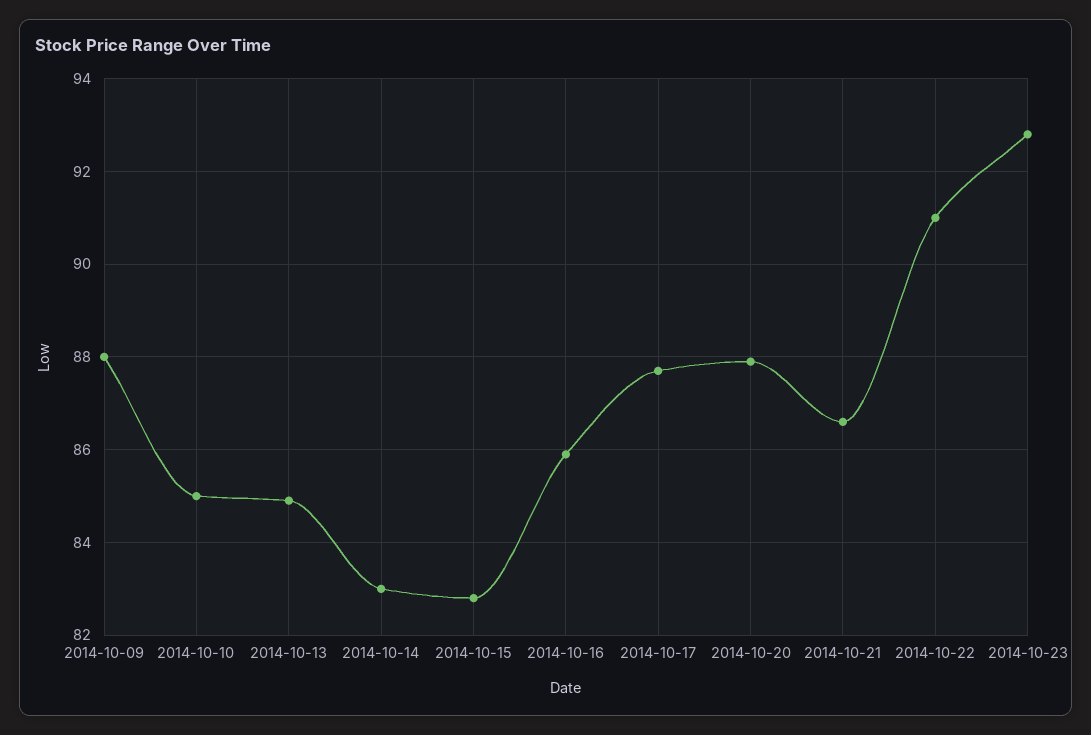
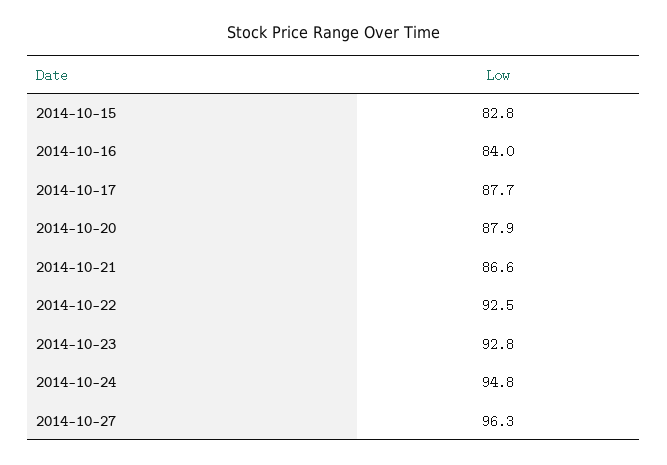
2014-10-09: 88 -> none
2014-10-10: 85 -> none
2014-10-13: 85 -> none
2014-10-14: 83 -> none
2014-10-16: 86 -> 84
2014-10-22: 91 -> 92.5
2014-10-24: none -> 94.8
2014-10-27: none -> 96.3

